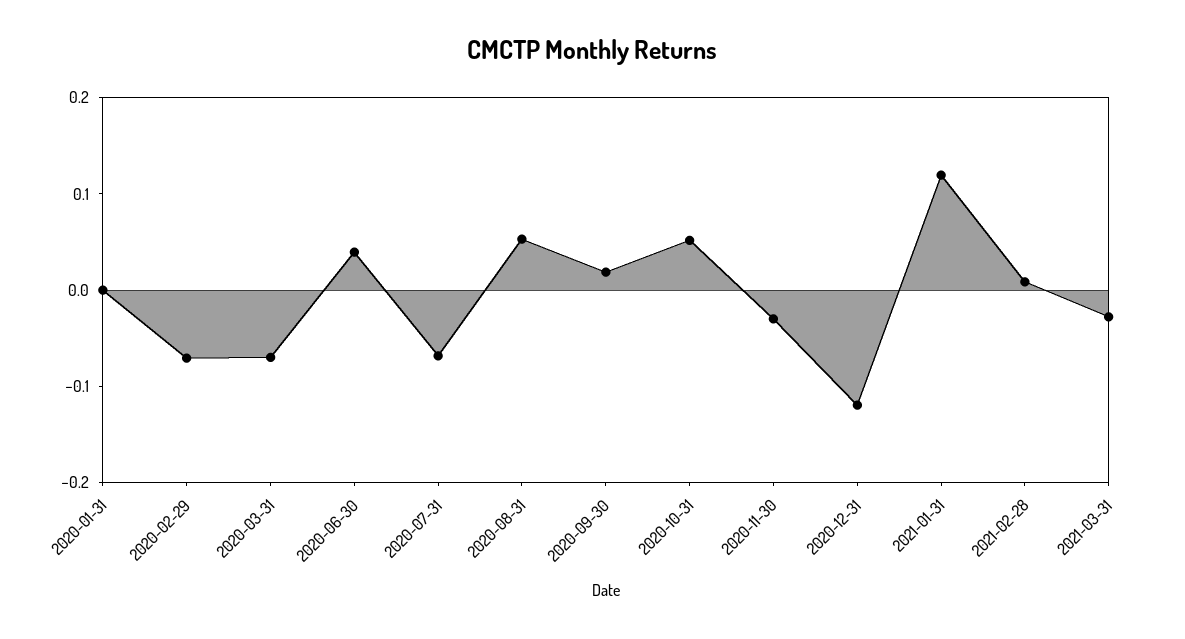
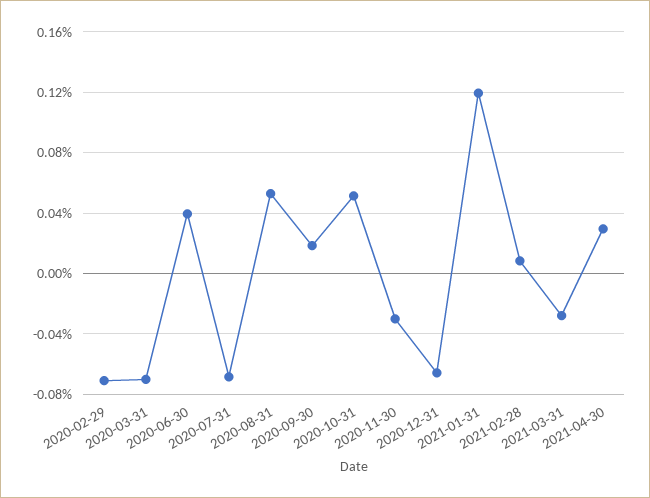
2020-01-31: 0 -> none
2020-12-31: -0.12 -> -0.065
2021-04-30: none -> 0.03

